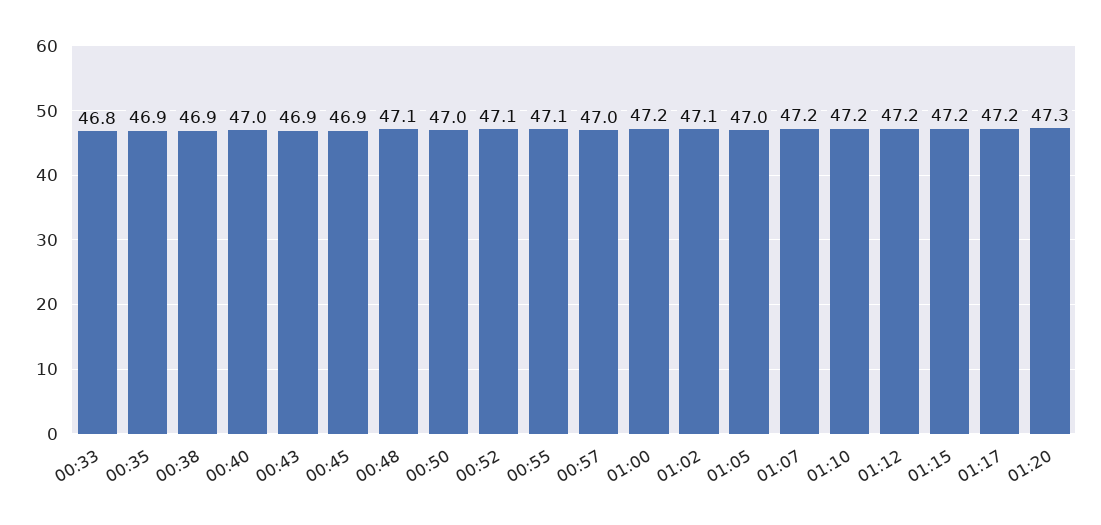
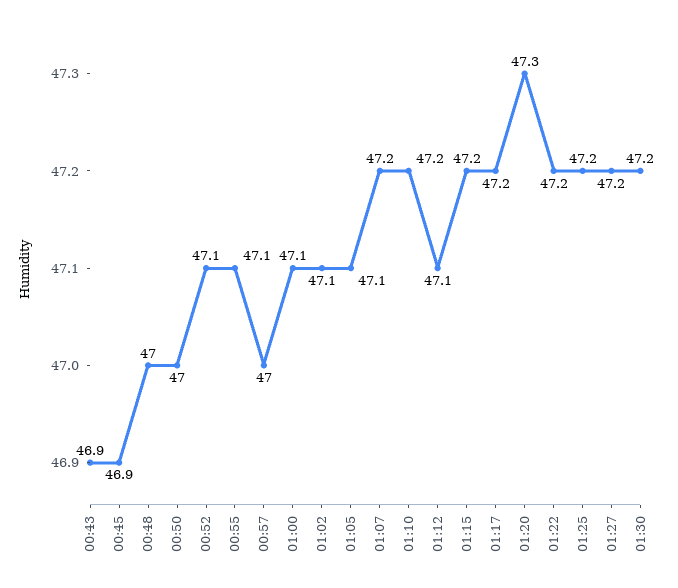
00:33: 46.8 -> none
00:35: 46.9 -> none
00:38: 46.9 -> none
00:40: 47 -> none
00:48: 47.1 -> 47
01:00: 47.2 -> 47.1
01:05: 47 -> 47.1
01:12: 47.2 -> 47.1
01:22: none -> 47.2
01:25: none -> 47.2
01:27: none -> 47.2
01:30: none -> 47.2

